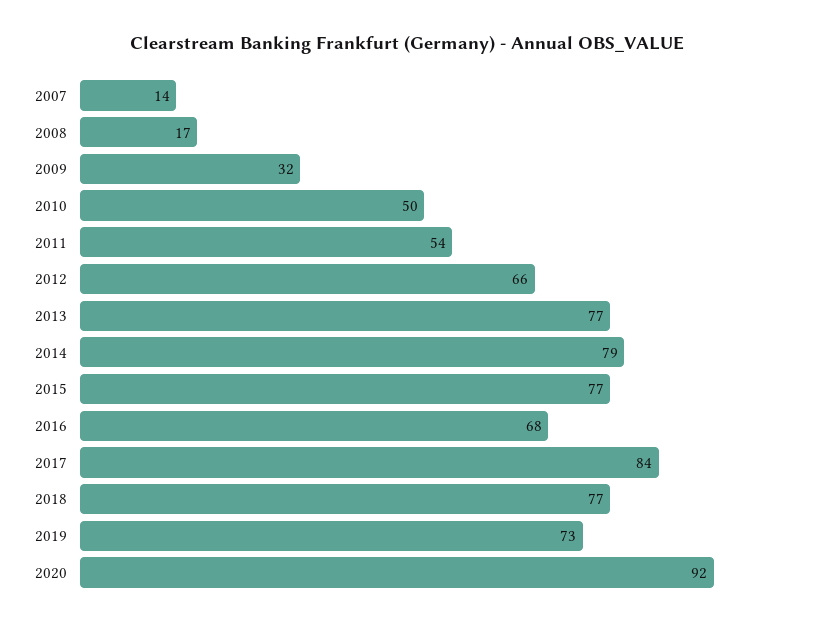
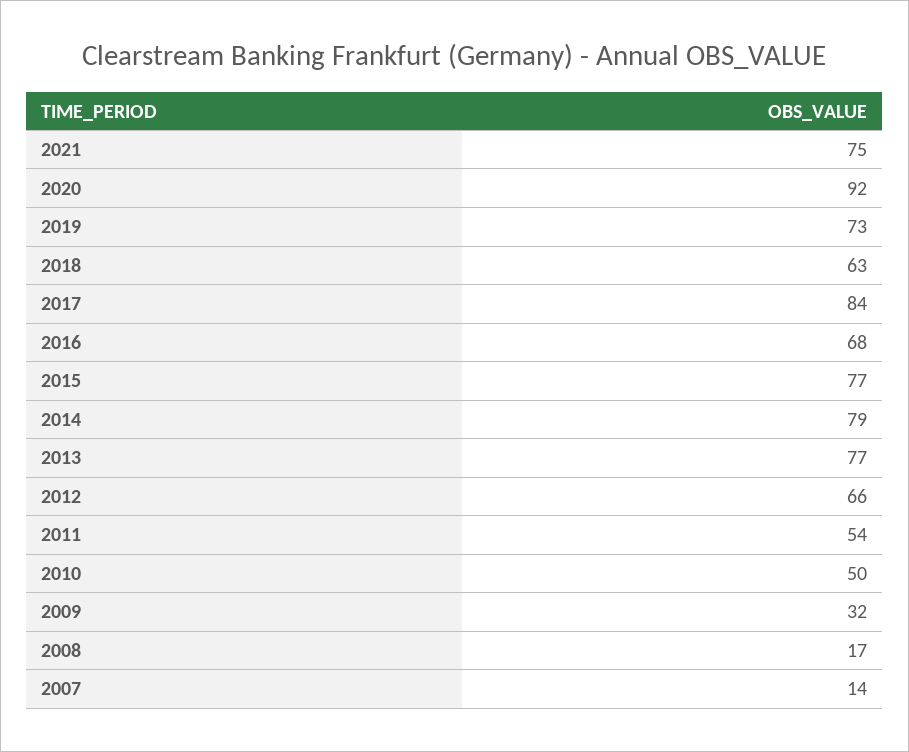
2018: 77 -> 63
2021: none -> 75

